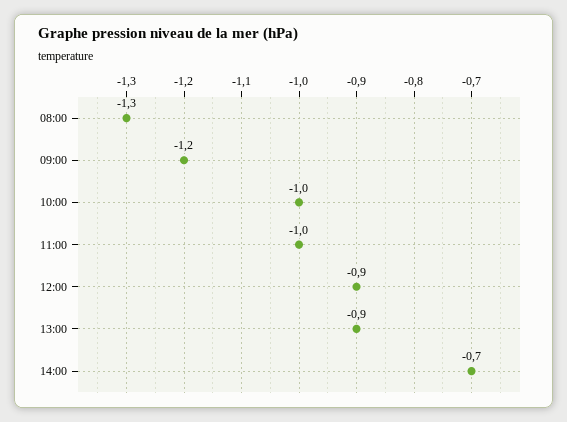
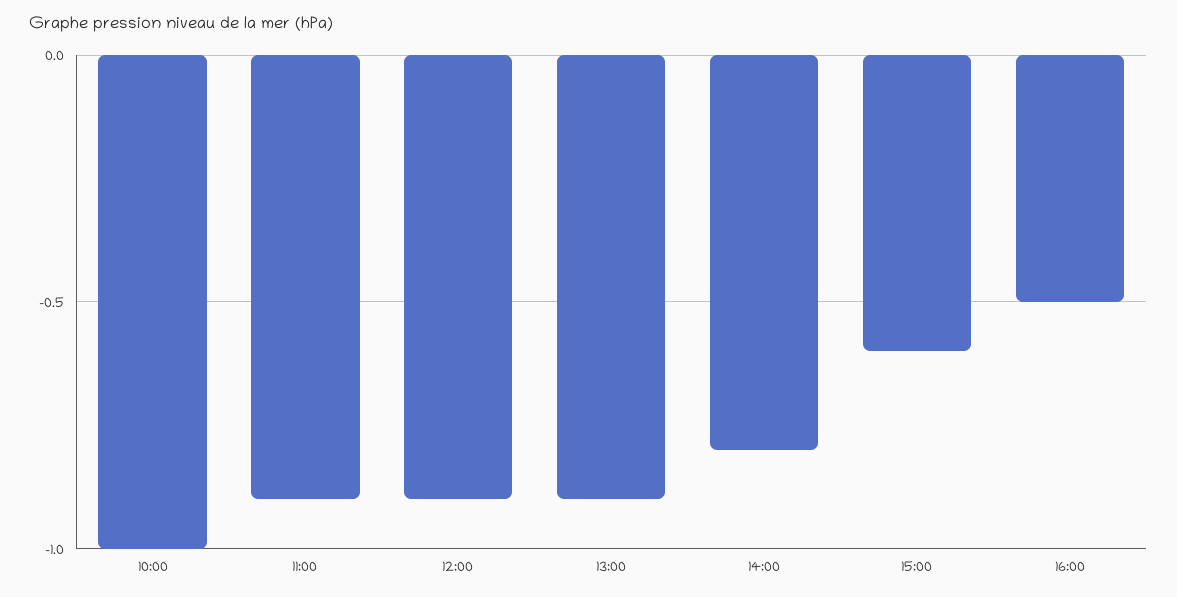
08:00: -1.3 -> none
09:00: -1.2 -> none
11:00: -1 -> -0.9
14:00: -0.7 -> -0.8
15:00: none -> -0.6
16:00: none -> -0.5

